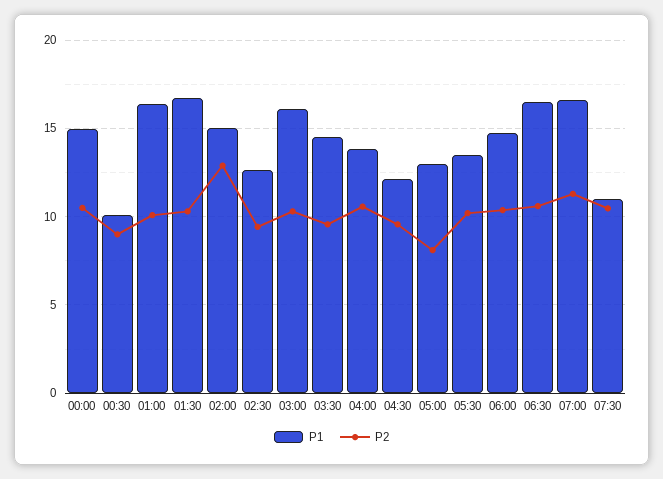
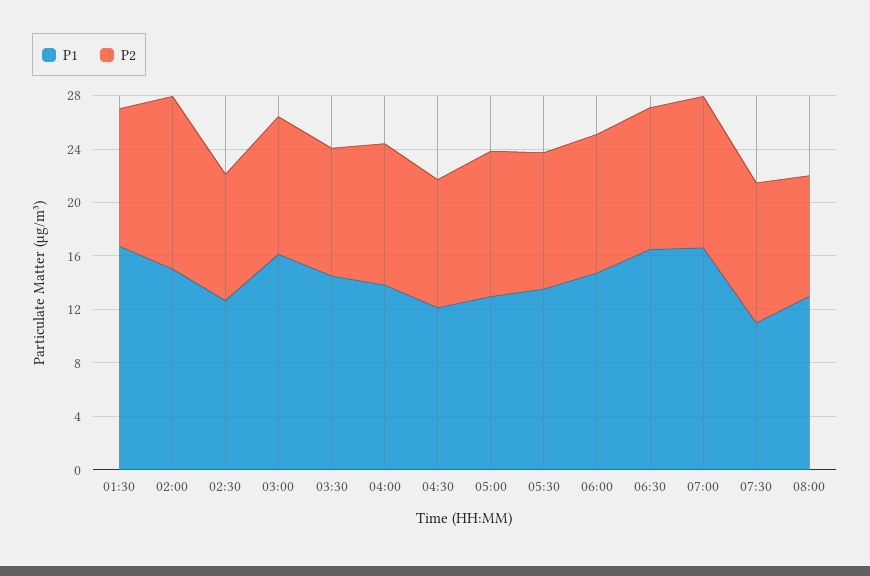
P1, 00:00: 15 -> none
P2, 00:00: 10.5 -> none
P1, 00:30: 10 -> none
P2, 00:30: 9 -> none
P1, 01:00: 16.5 -> none
P2, 01:00: 10 -> none
P2, 05:00: 8 -> 11
P1, 08:00: none -> 13
P2, 08:00: none -> 9

